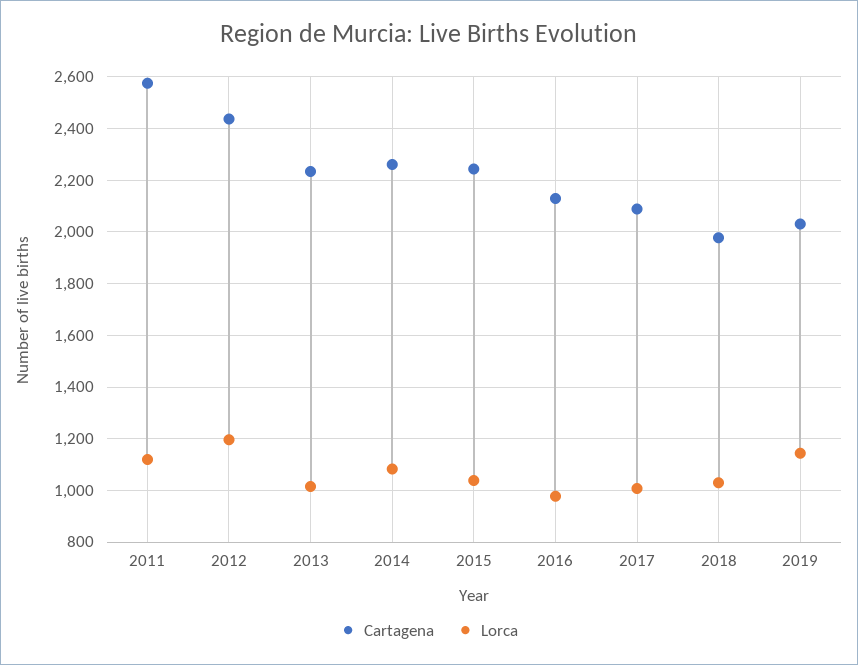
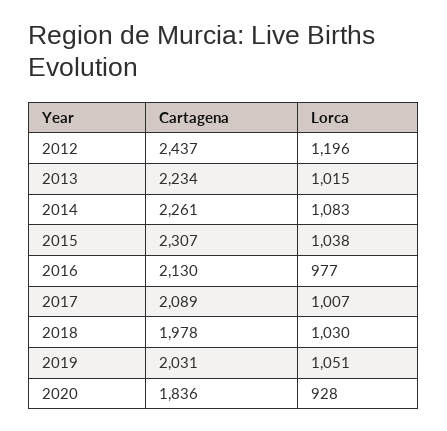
Cartagena, 2011: 2575 -> none
Lorca, 2011: 1125 -> none
Cartagena, 2015: 2250 -> 2307
Lorca, 2019: 1150 -> 1051
Cartagena, 2020: none -> 1836
Lorca, 2020: none -> 928

